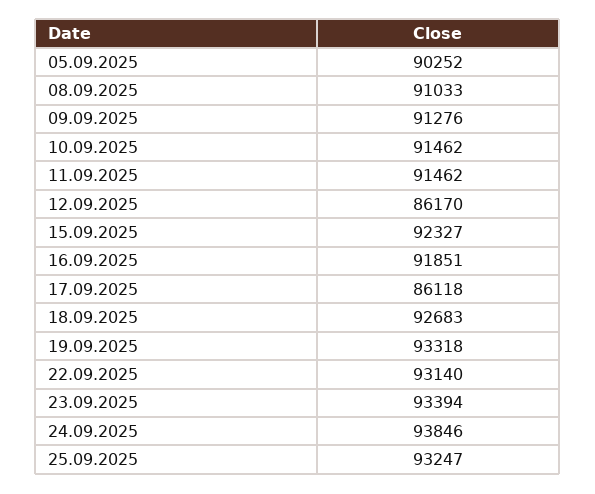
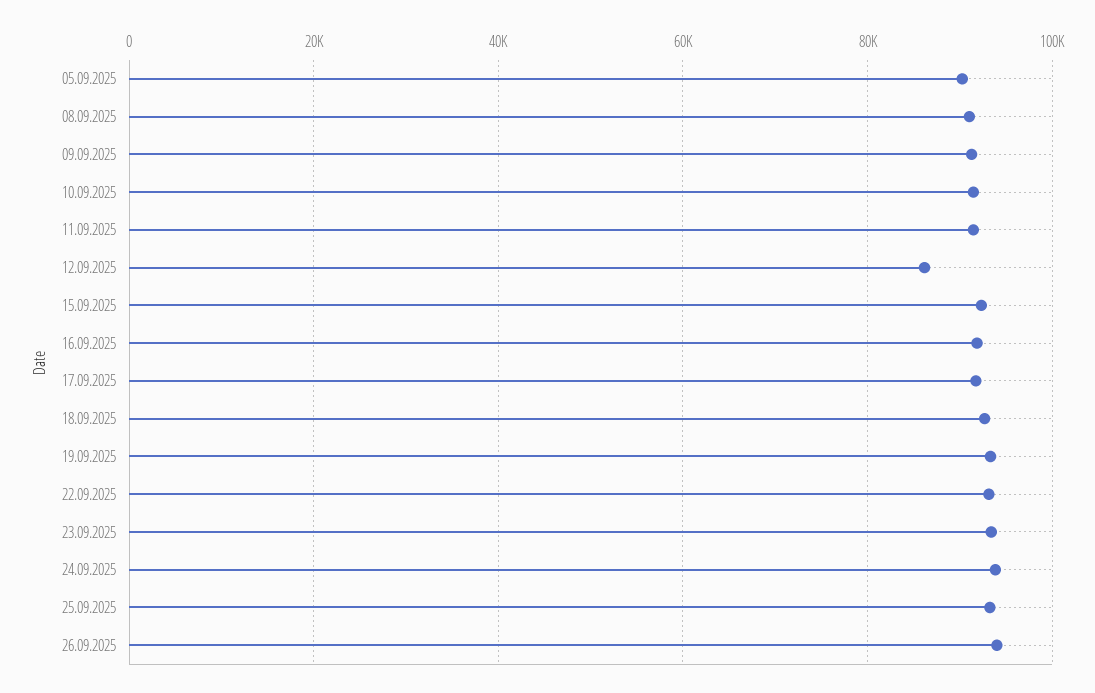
17.09.2025: 86118 -> 92000
26.09.2025: none -> 94000

